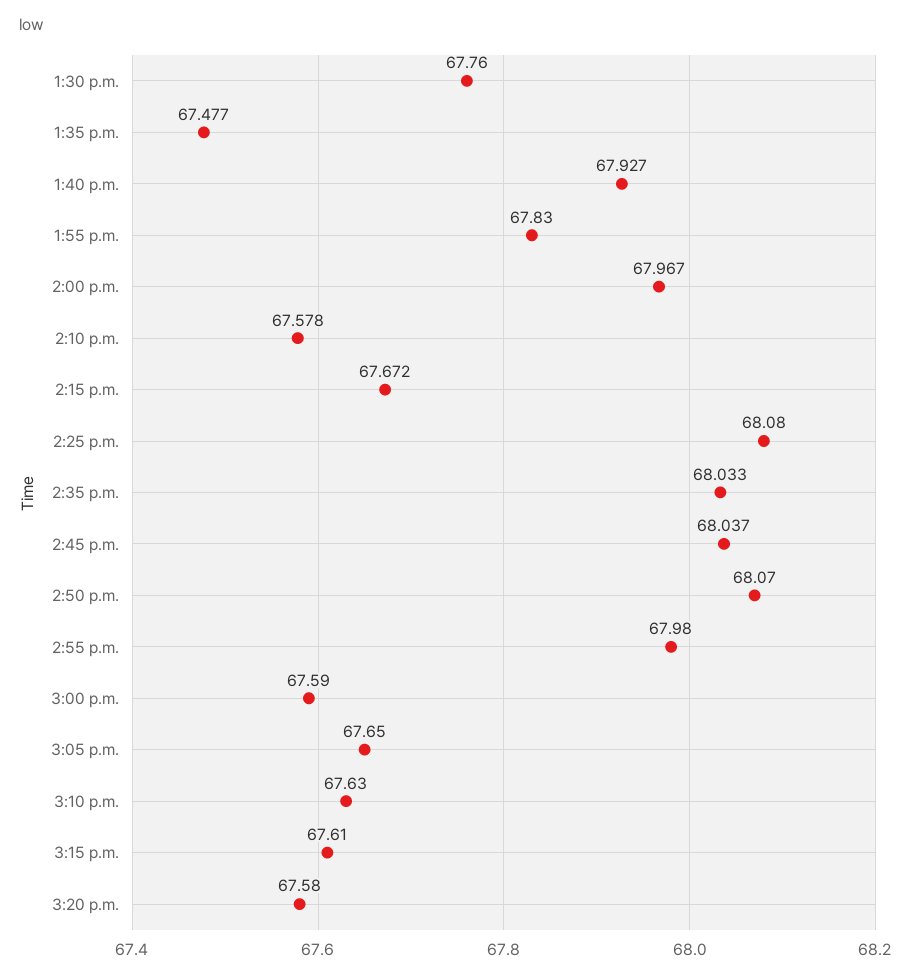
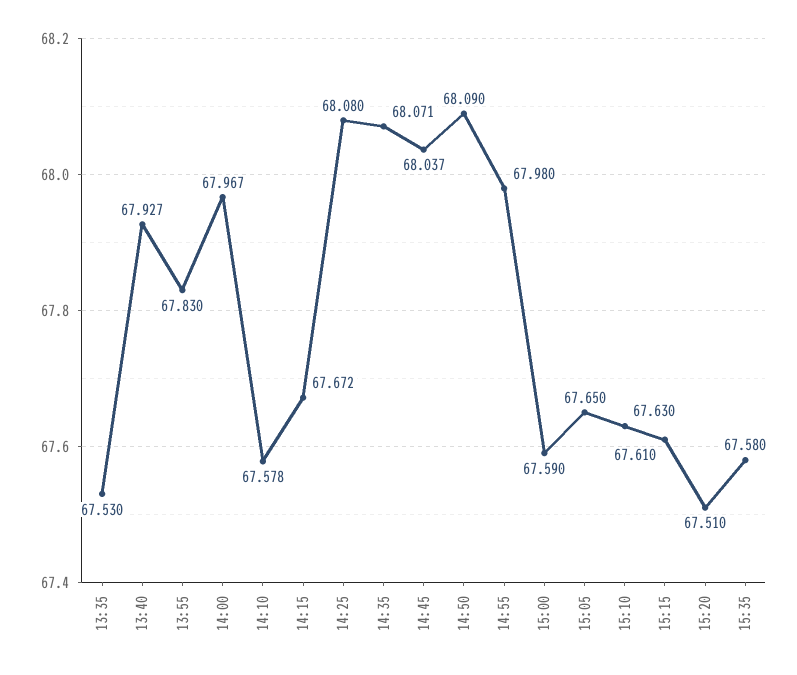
1:30 p.m.: 67.76 -> none
1:35 p.m.: 67.477 -> 67.53
2:35 p.m.: 68.033 -> 68.071
2:50 p.m.: 68.07 -> 68.09
3:20 p.m.: 67.58 -> 67.51
15:35: none -> 67.58

